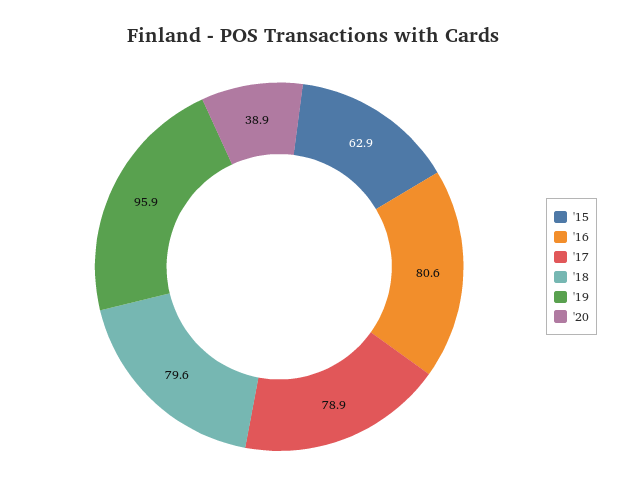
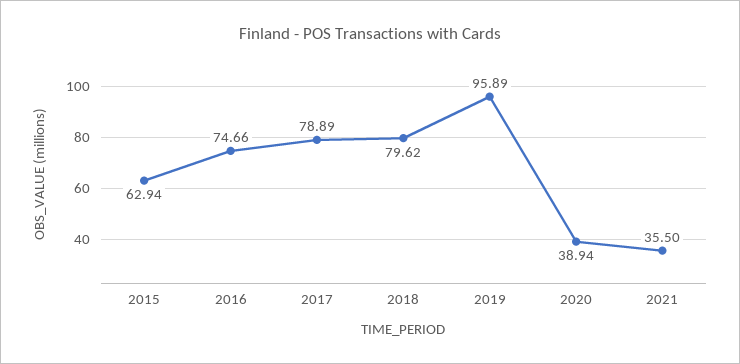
'16: 80.6 -> 74.66
2021: none -> 35.5

